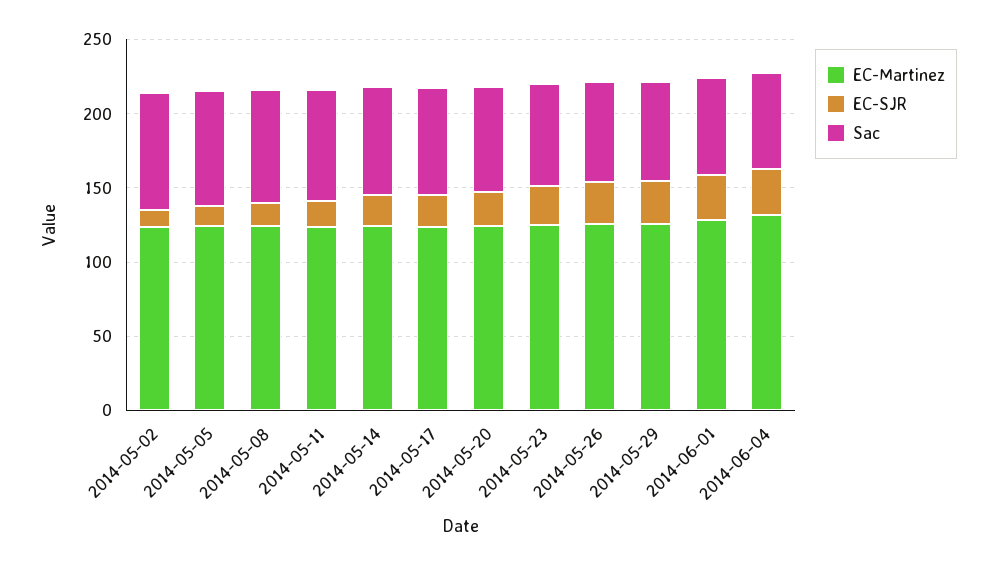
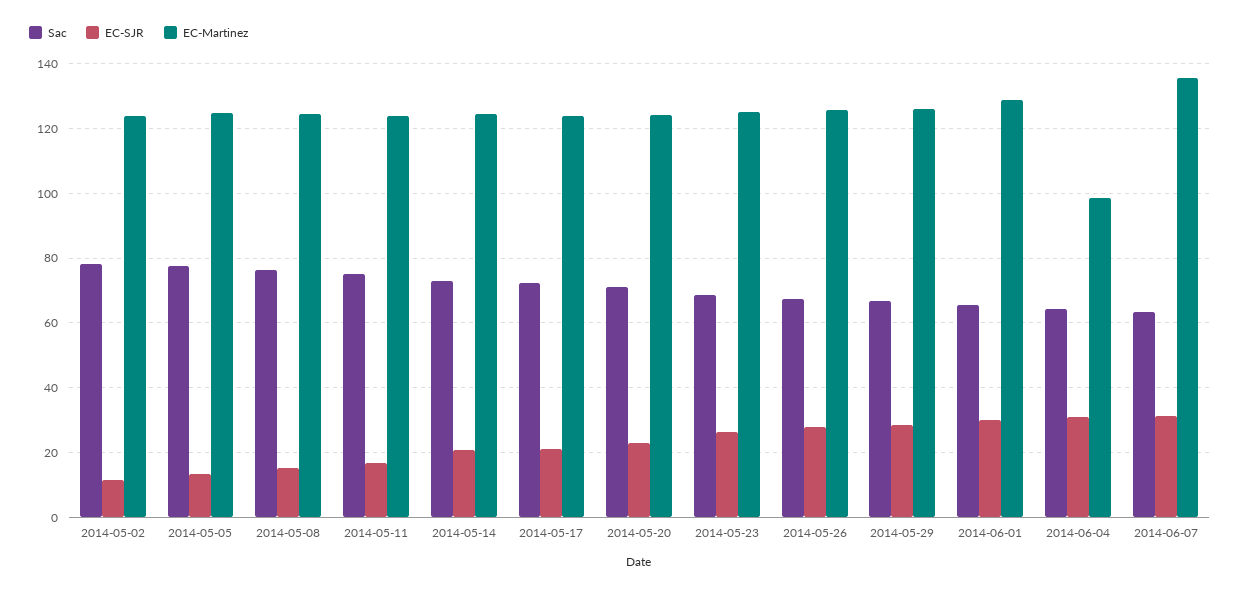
EC-Martinez, 2014-06-04: 130 -> 98
Sac, 2014-06-07: none -> 64
EC-SJR, 2014-06-07: none -> 32
EC-Martinez, 2014-06-07: none -> 136

